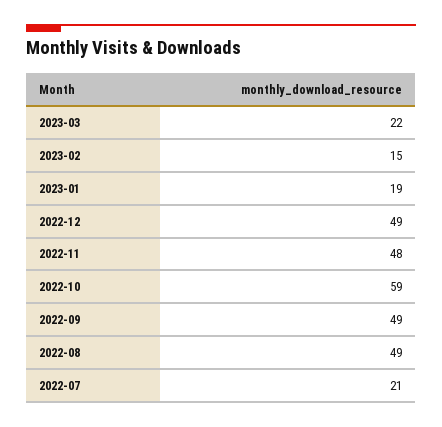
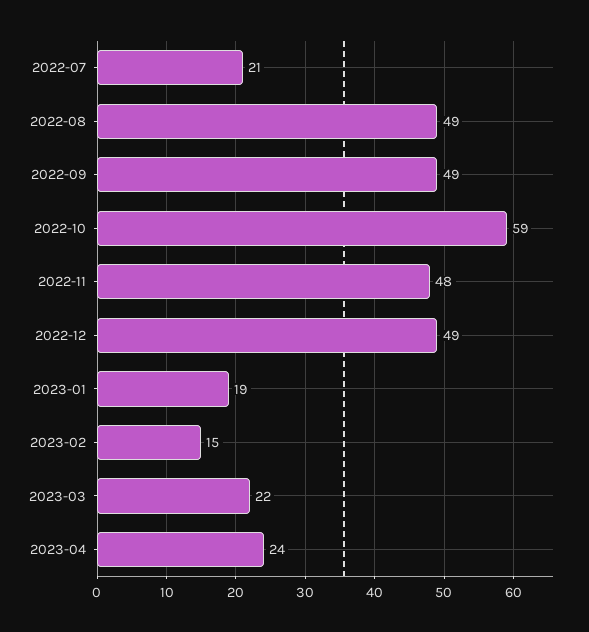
2023-04: none -> 24

